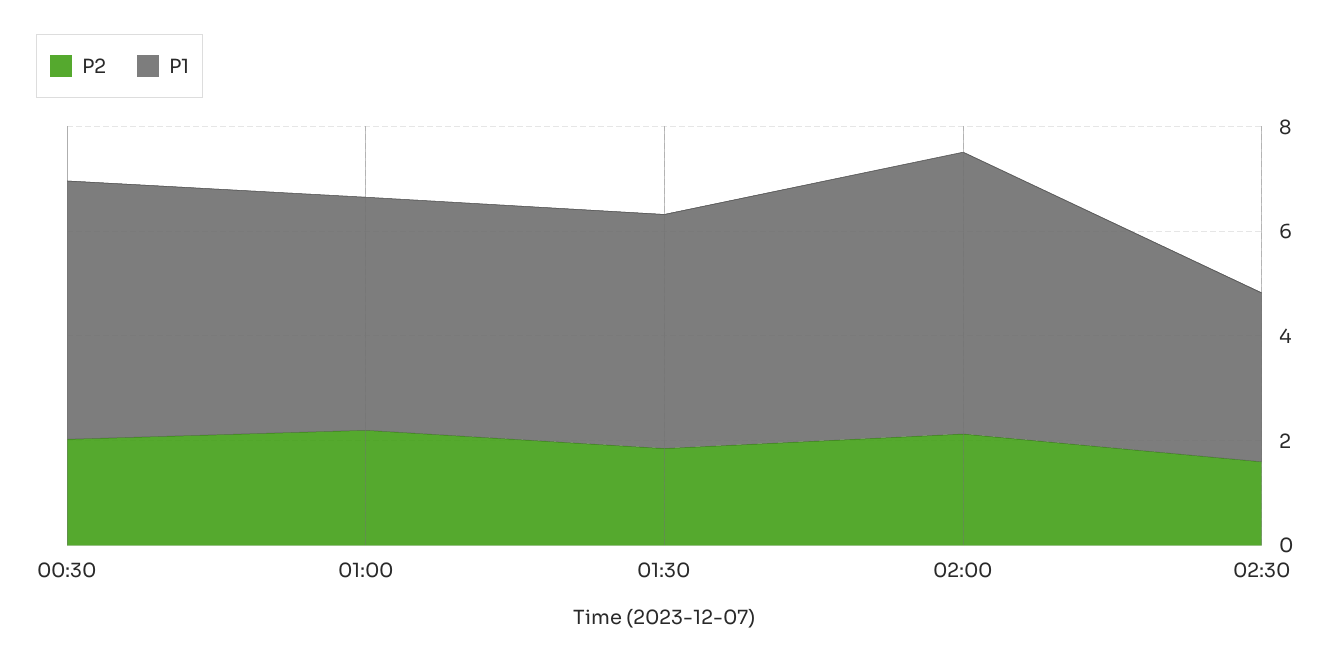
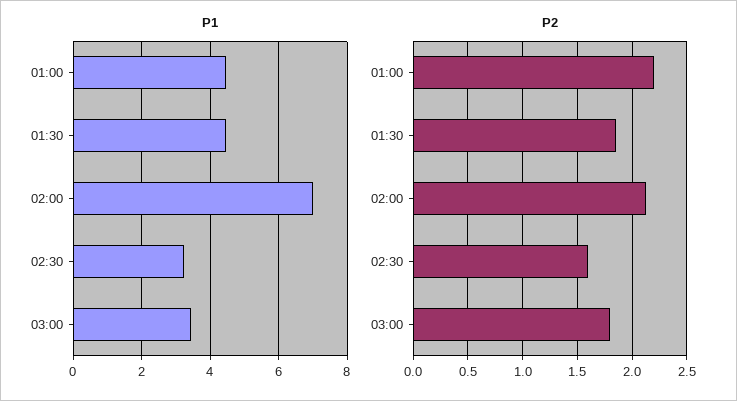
P2, 00:30: 2 -> none
P1, 00:30: 5 -> none
P1, 02:00: 5.5 -> 7
P1, 03:00: none -> 3.4
P2, 03:00: none -> 1.8

